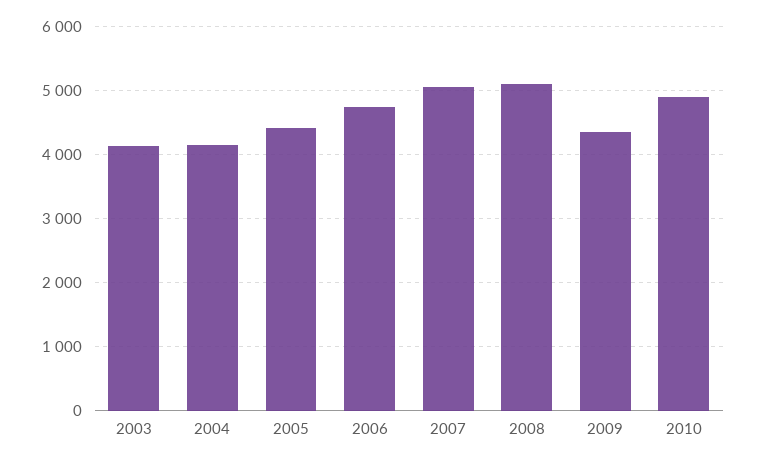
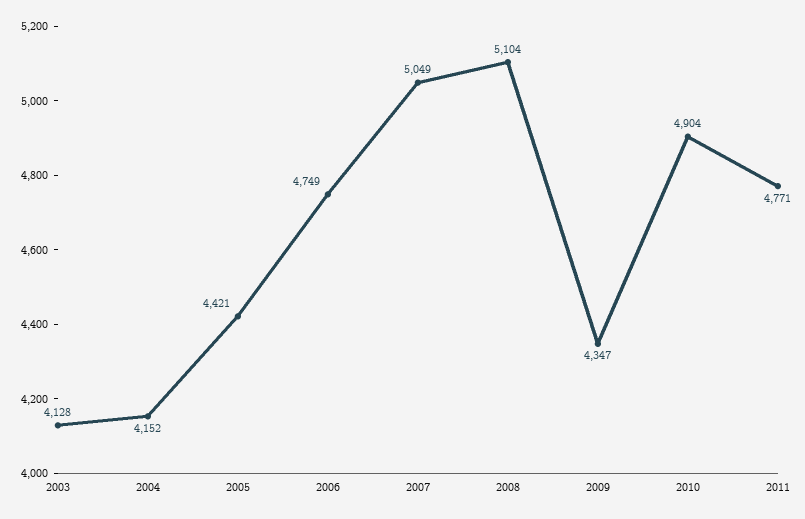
2011: none -> 4771

